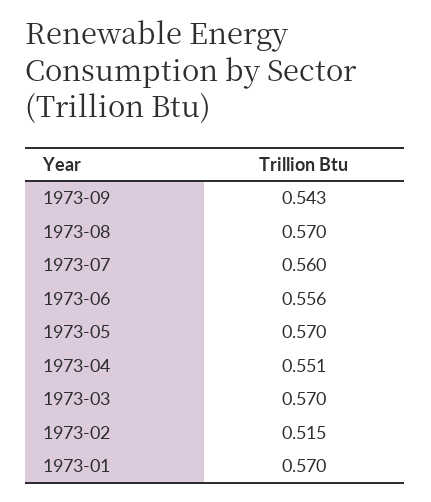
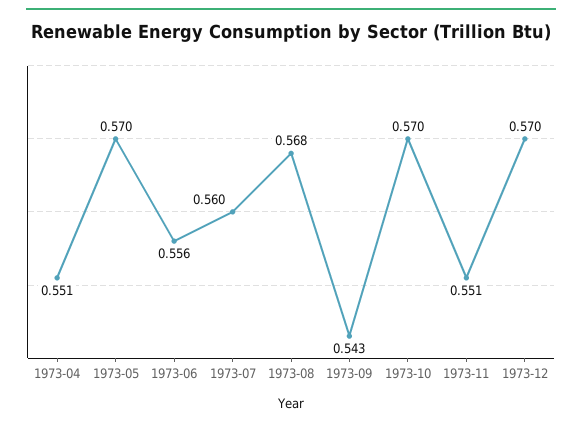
1973-08: 0.57 -> 0.568
1973-03: 0.57 -> none
1973-02: 0.515 -> none
1973-01: 0.57 -> none
1973-10: none -> 0.57
1973-11: none -> 0.551
1973-12: none -> 0.57

